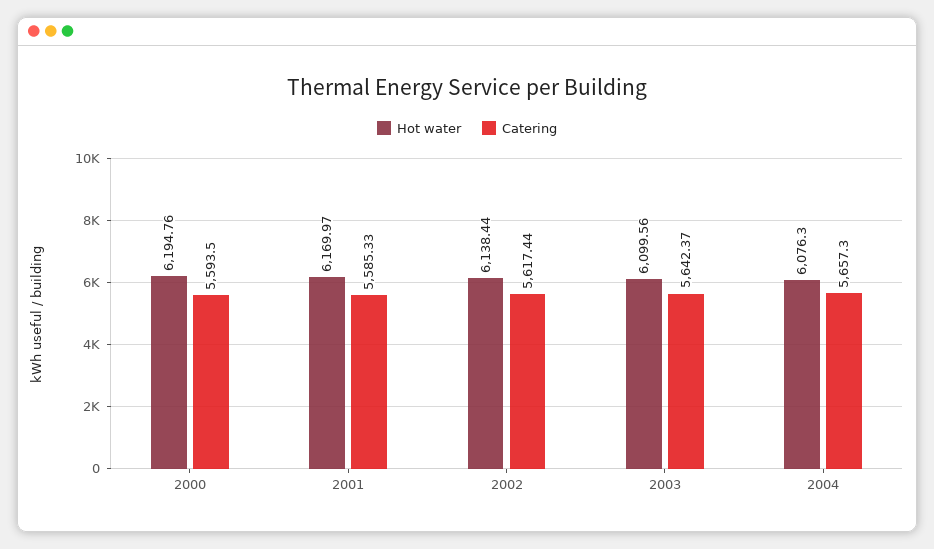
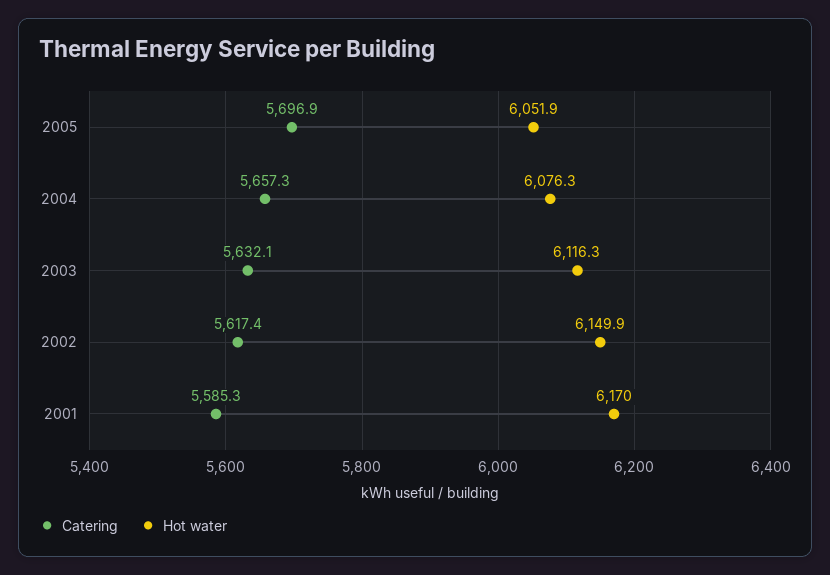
Hot water, 2000: 6194.76 -> none
Catering, 2000: 5593.5 -> none
Hot water, 2002: 6138.44 -> 6149.9
Hot water, 2003: 6099.56 -> 6116.3
Catering, 2003: 5642.37 -> 5632.1
Catering, 2005: none -> 5696.9
Hot water, 2005: none -> 6051.9

